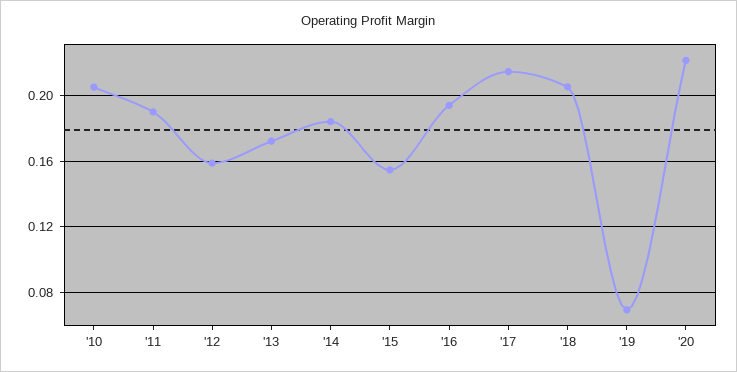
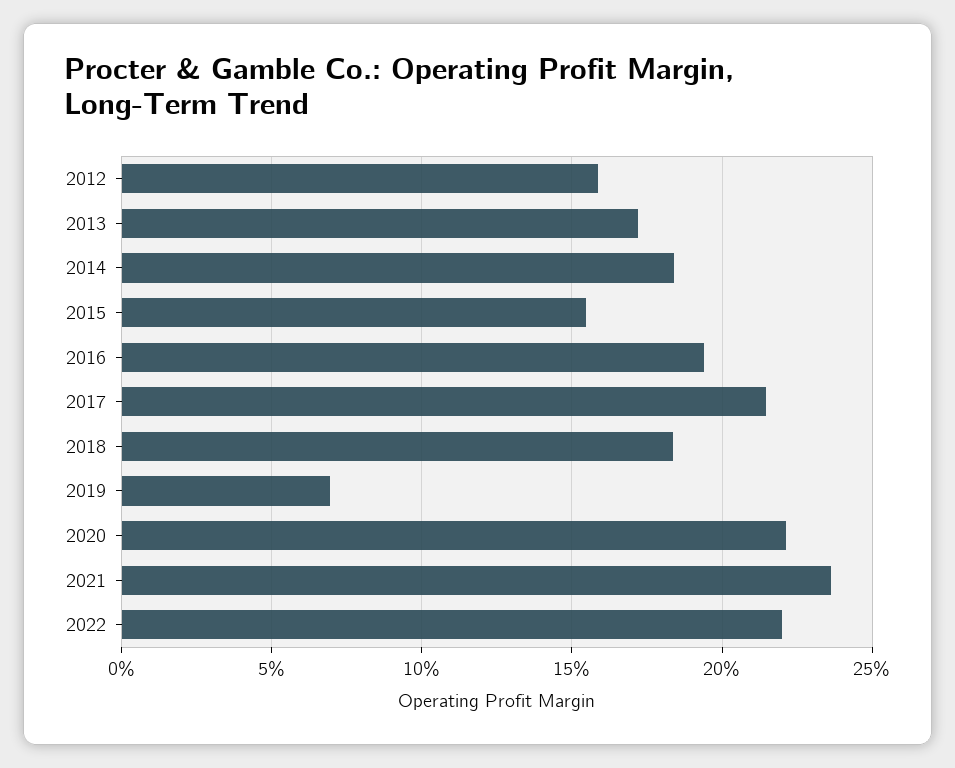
'10: 0.205 -> none
'11: 0.19 -> none
'18: 0.205 -> 0.185
2021: none -> 0.235
2022: none -> 0.22

